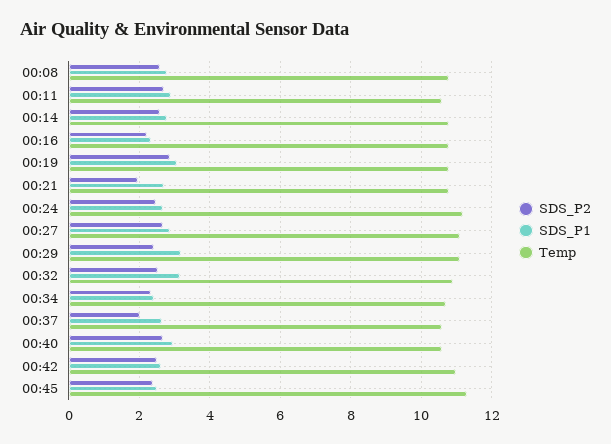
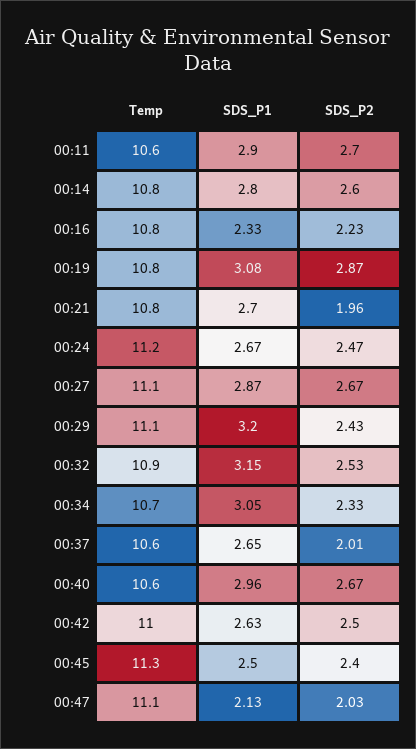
SDS_P2, 00:08: 2.6 -> none
SDS_P1, 00:08: 2.8 -> none
Temp, 00:08: 10.8 -> none
SDS_P1, 00:34: 2.4 -> 3.05
Temp, 00:47: none -> 11.1
SDS_P1, 00:47: none -> 2.13
SDS_P2, 00:47: none -> 2.03

